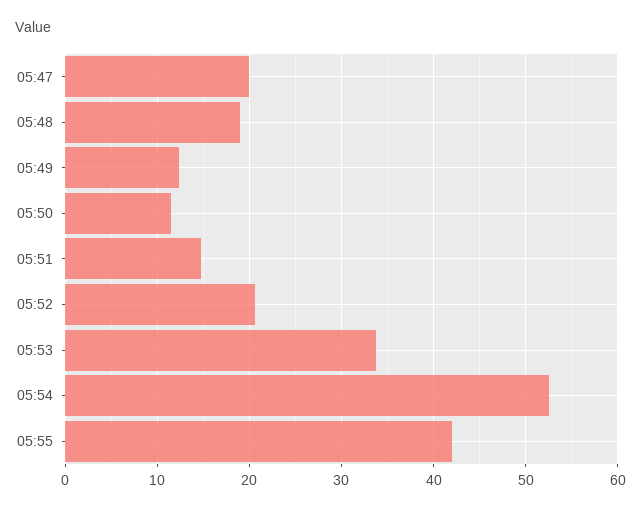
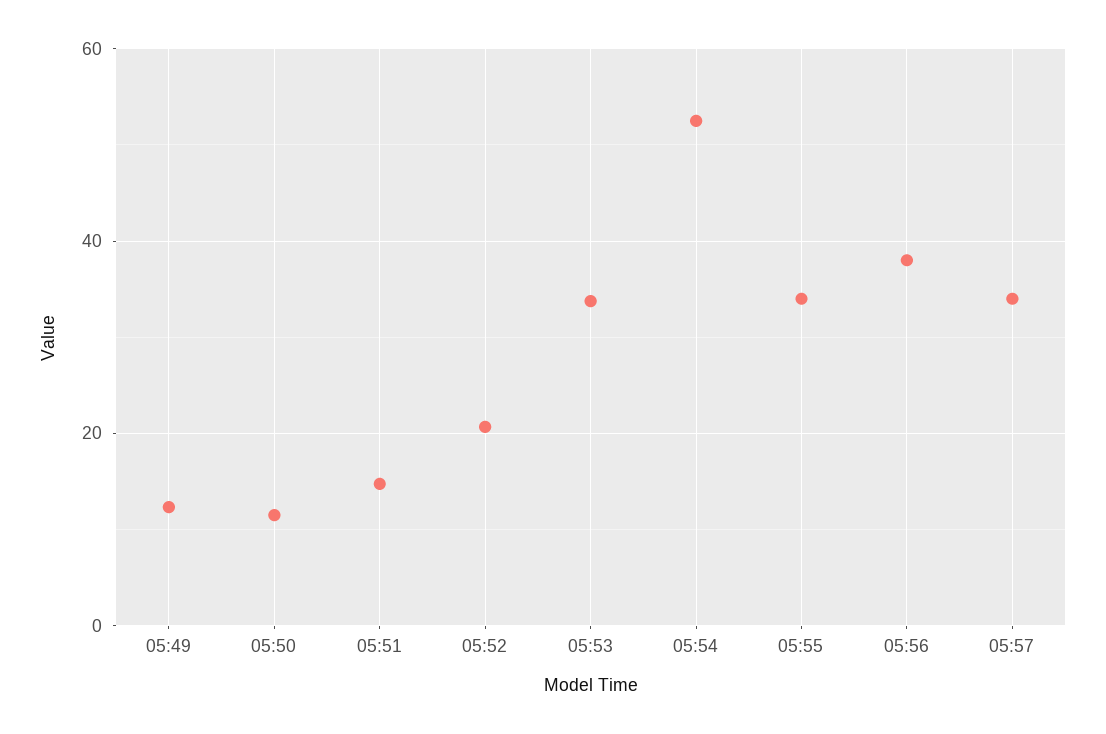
05:47: 20 -> none
05:48: 19 -> none
05:55: 42 -> 34
05:56: none -> 38
05:57: none -> 34

